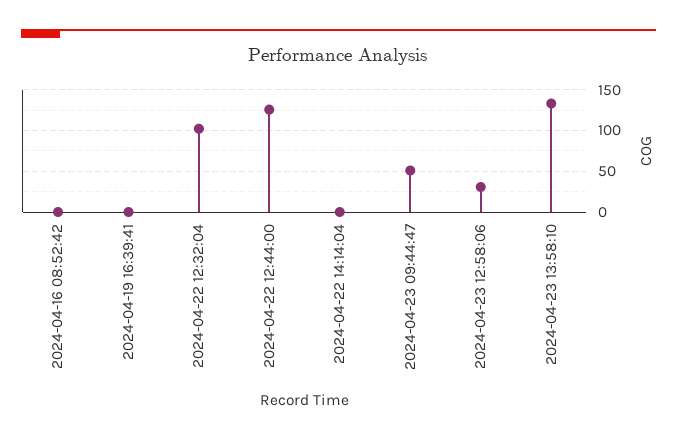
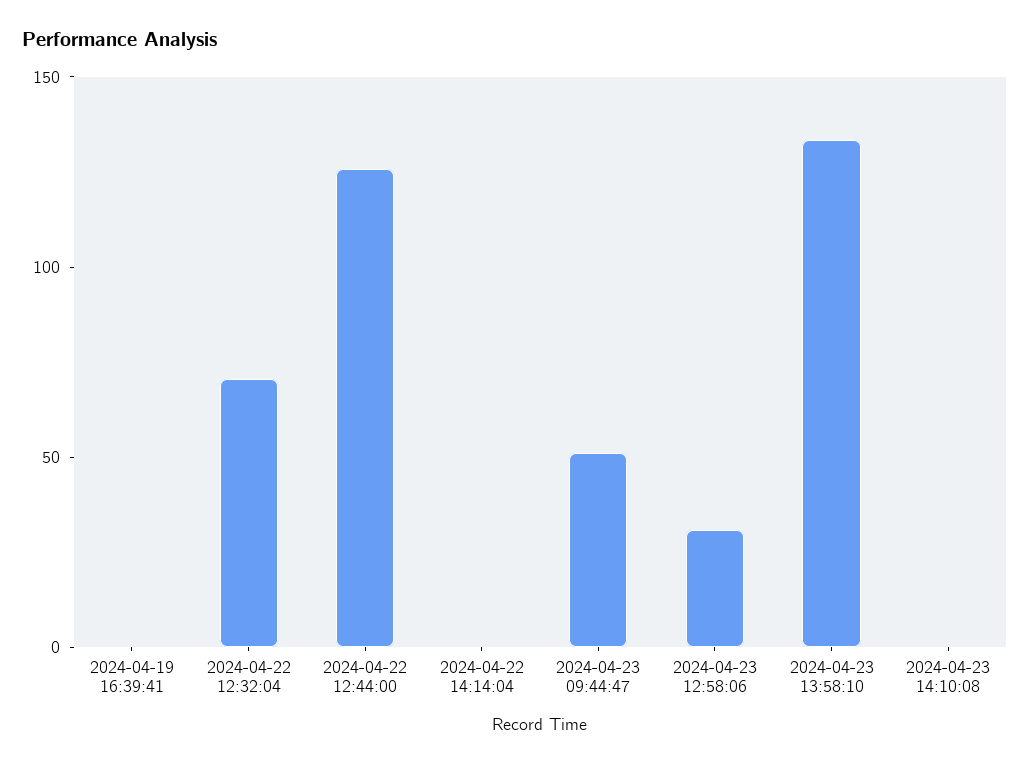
2024-04-16 08:52:42: 0 -> none
2024-04-22 12:32:04: 100 -> 70
2024-04-23 14:10:08: none -> 0

